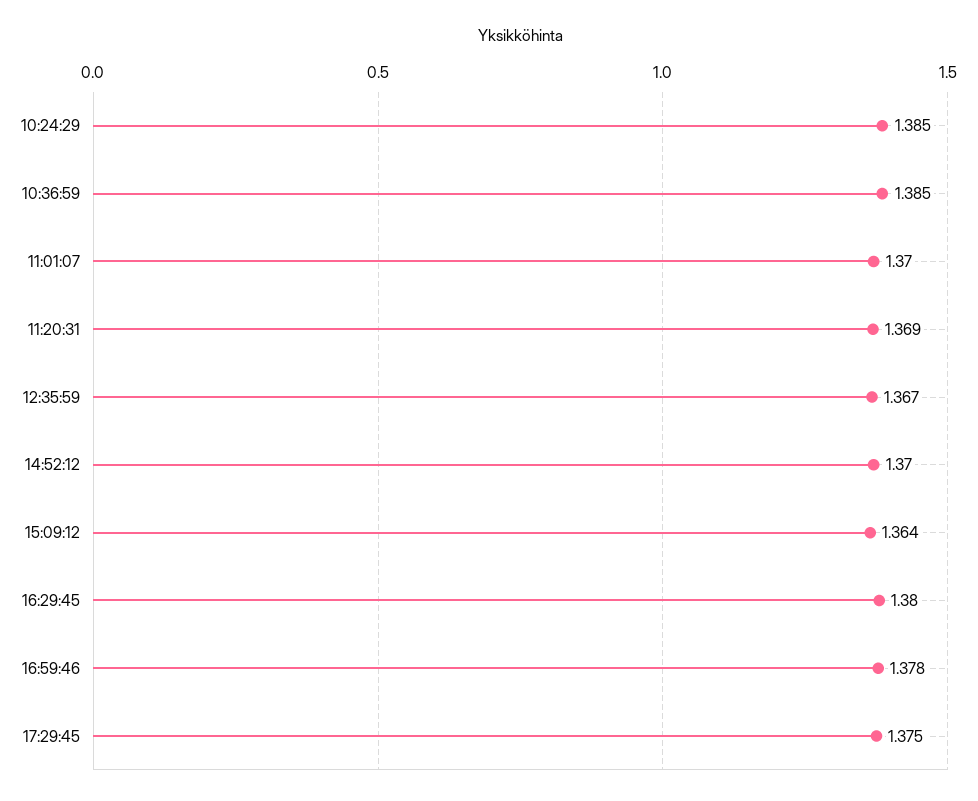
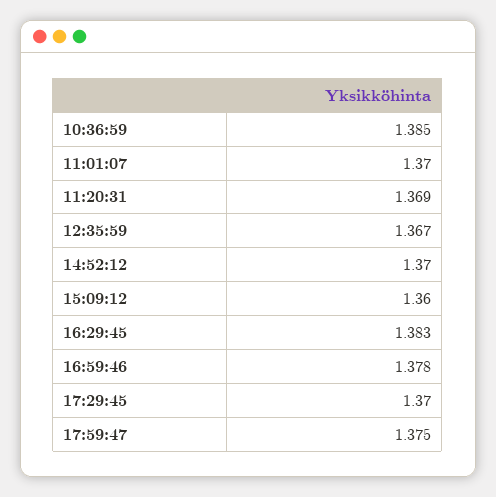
10:24:29: 1.385 -> none
15:09:12: 1.364 -> 1.36
16:29:45: 1.38 -> 1.383
17:29:45: 1.375 -> 1.37
17:59:47: none -> 1.375

